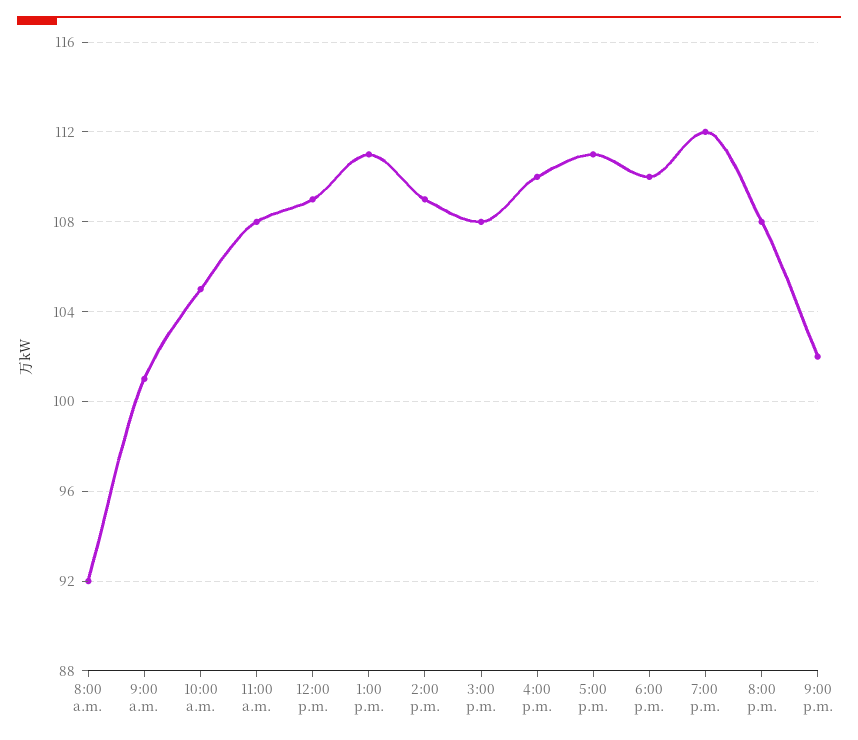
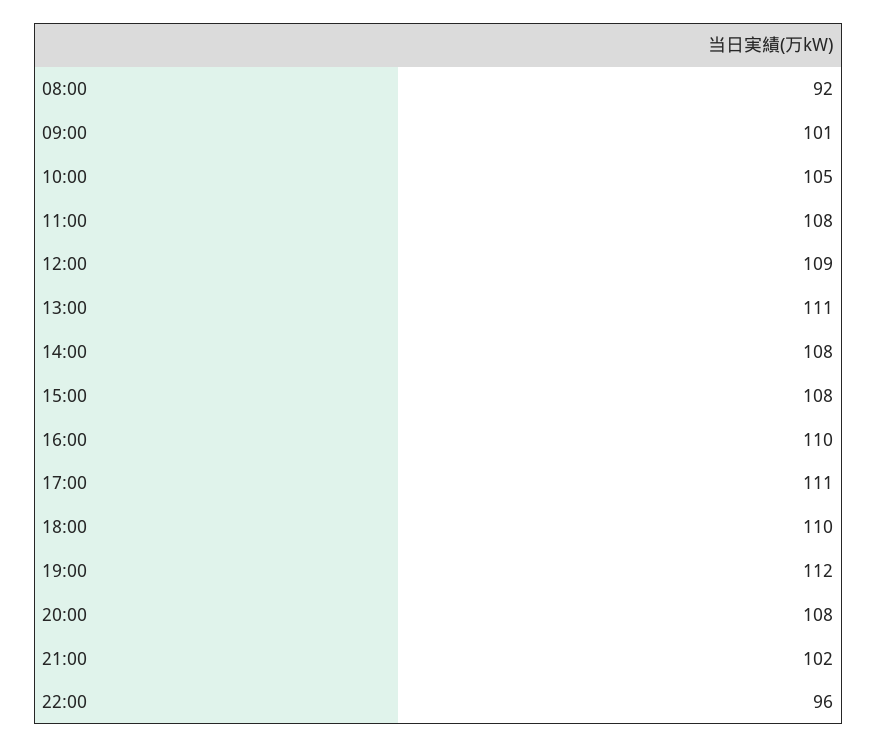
2:00 p.m.: 109 -> 108
22:00: none -> 96

